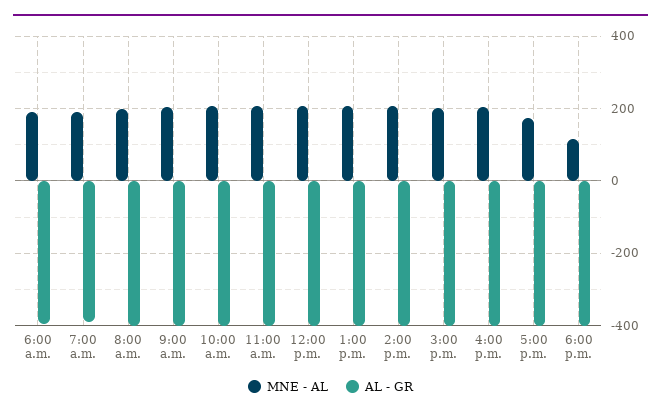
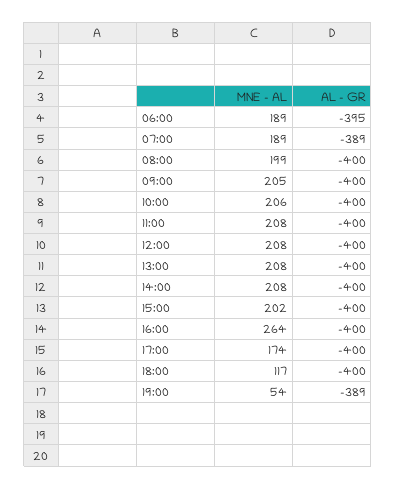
MNE - AL, 4:00 p.m.: 200 -> 264
MNE - AL, 19:00: none -> 54
AL - GR, 19:00: none -> -389

